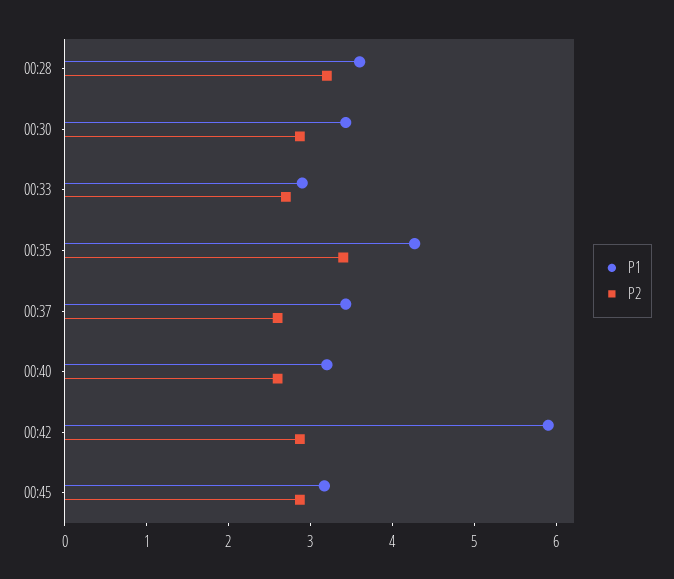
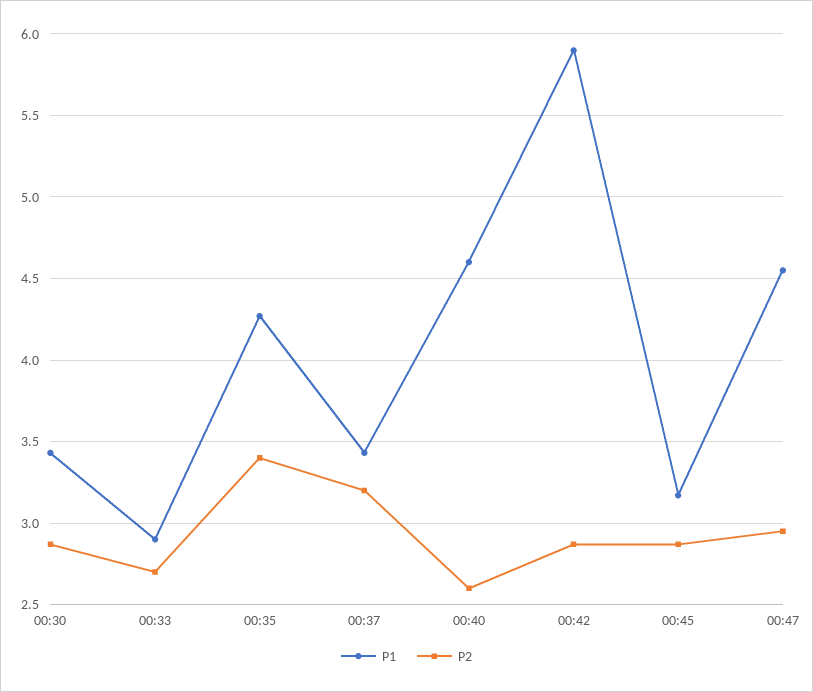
P1, 00:28: 3.6 -> none
P2, 00:28: 3.2 -> none
P2, 00:37: 2.6 -> 3.2
P1, 00:40: 3.2 -> 4.6
P1, 00:47: none -> 4.55
P2, 00:47: none -> 2.95

